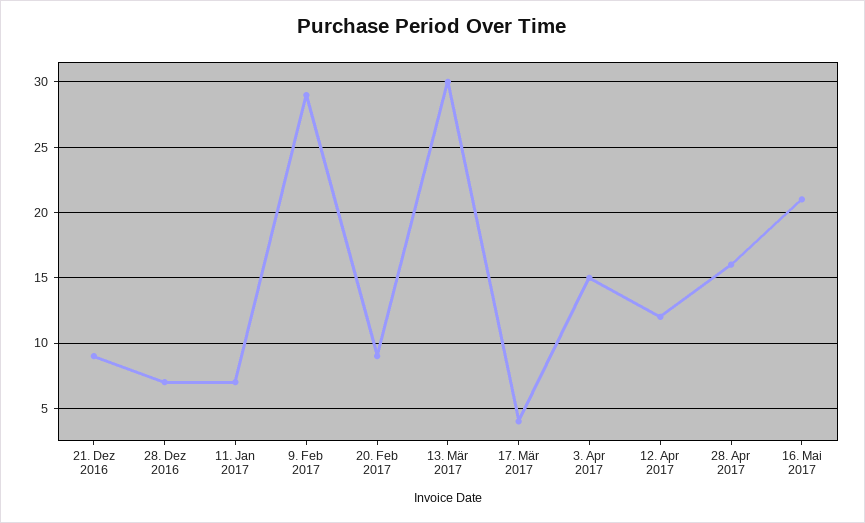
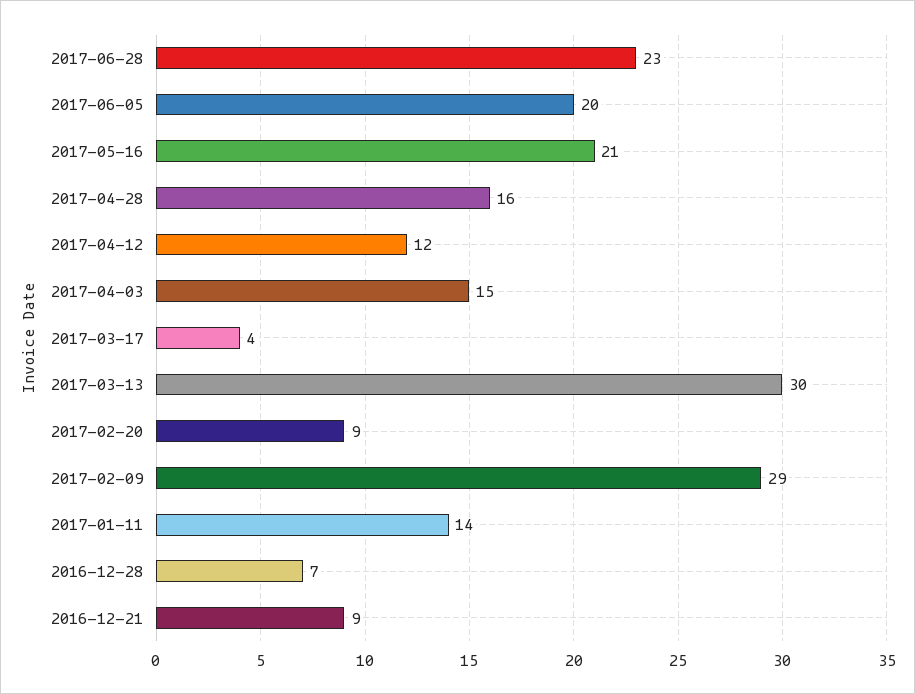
11. Jan 2017: 7 -> 14
2017-06-28: none -> 23
2017-06-05: none -> 20

